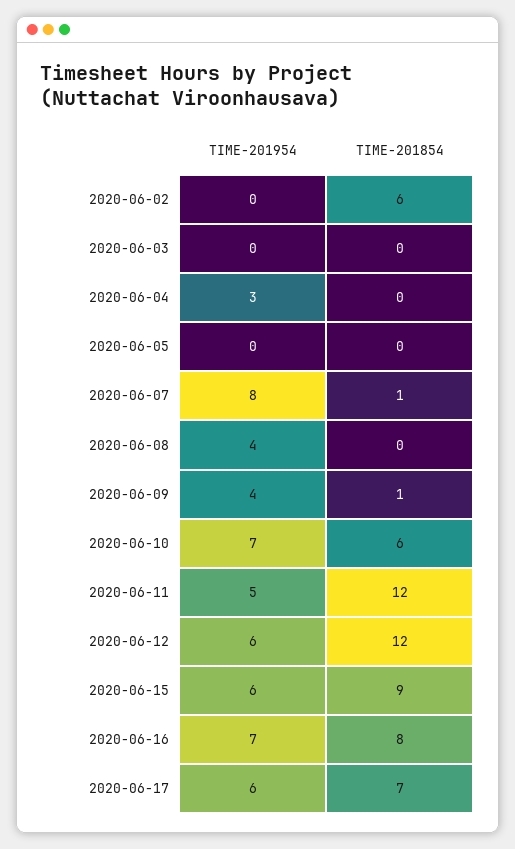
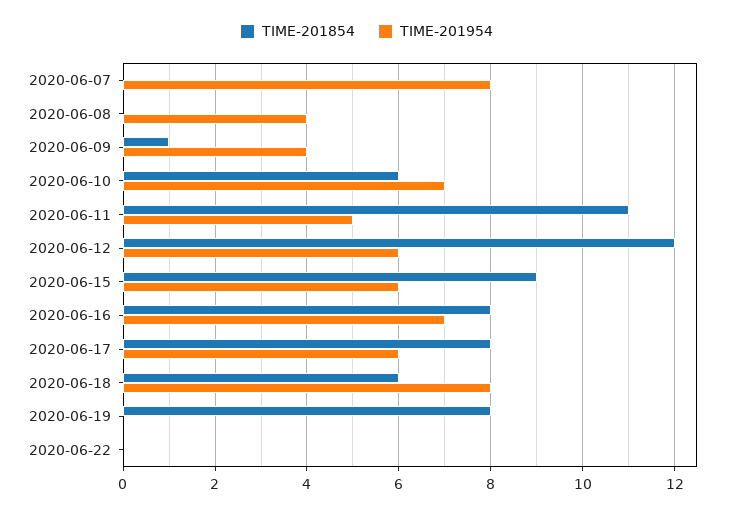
TIME-201954, 2020-06-02: 0 -> none
TIME-201854, 2020-06-02: 6 -> none
TIME-201954, 2020-06-03: 0 -> none
TIME-201854, 2020-06-03: 0 -> none
TIME-201954, 2020-06-04: 3 -> none
TIME-201854, 2020-06-04: 0 -> none
TIME-201954, 2020-06-05: 0 -> none
TIME-201854, 2020-06-05: 0 -> none
TIME-201854, 2020-06-07: 1 -> 0
TIME-201854, 2020-06-11: 12 -> 11
TIME-201854, 2020-06-17: 7 -> 8
TIME-201854, 2020-06-18: none -> 6
TIME-201954, 2020-06-18: none -> 8
TIME-201854, 2020-06-19: none -> 8
TIME-201954, 2020-06-19: none -> 0
TIME-201854, 2020-06-22: none -> 0
TIME-201954, 2020-06-22: none -> 0

